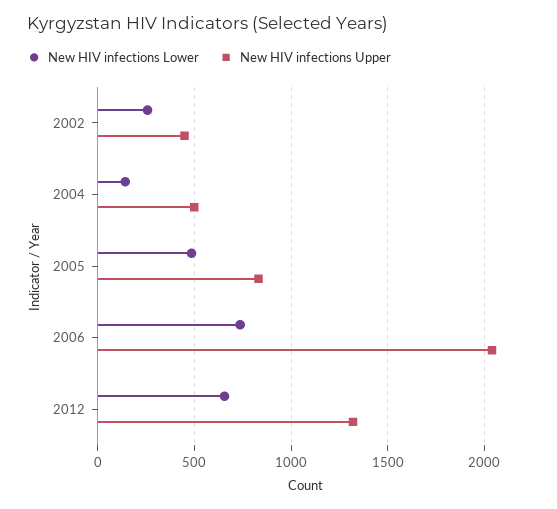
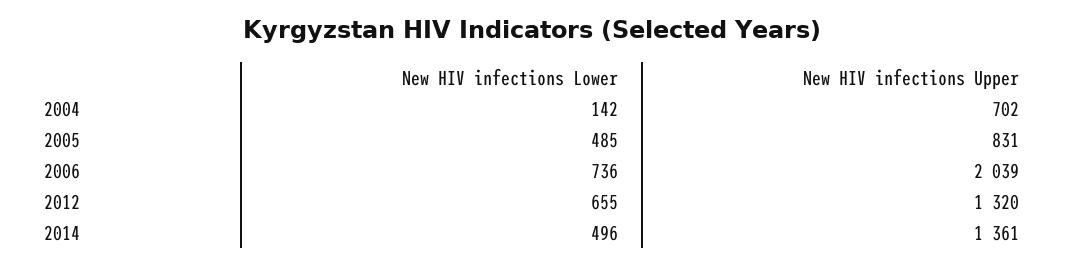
New HIV infections Lower, 2002: 250 -> none
New HIV infections Upper, 2002: 450 -> none
New HIV infections Upper, 2004: 500 -> 702
New HIV infections Lower, 2014: none -> 496
New HIV infections Upper, 2014: none -> 1361

